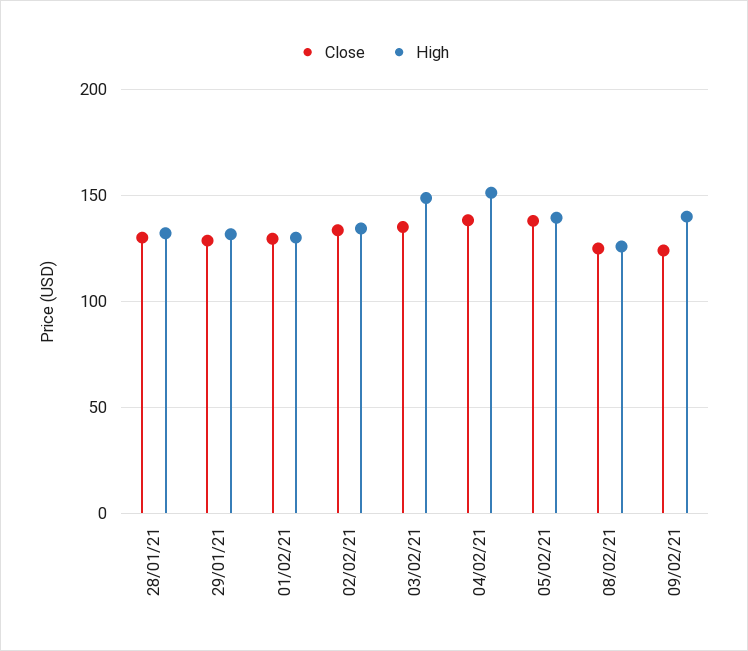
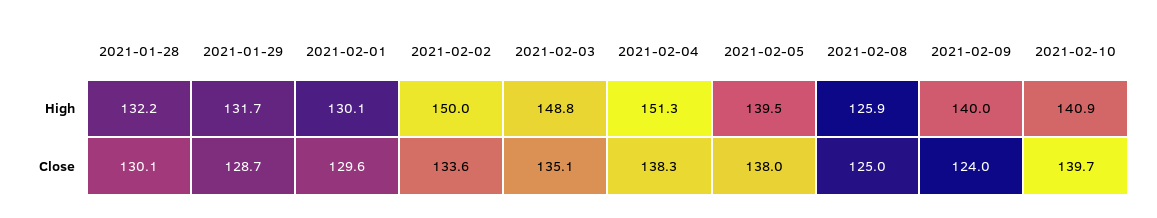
High, 02/02/21: 135 -> 150
High, 2021-02-10: none -> 140.9
Close, 2021-02-10: none -> 139.7

